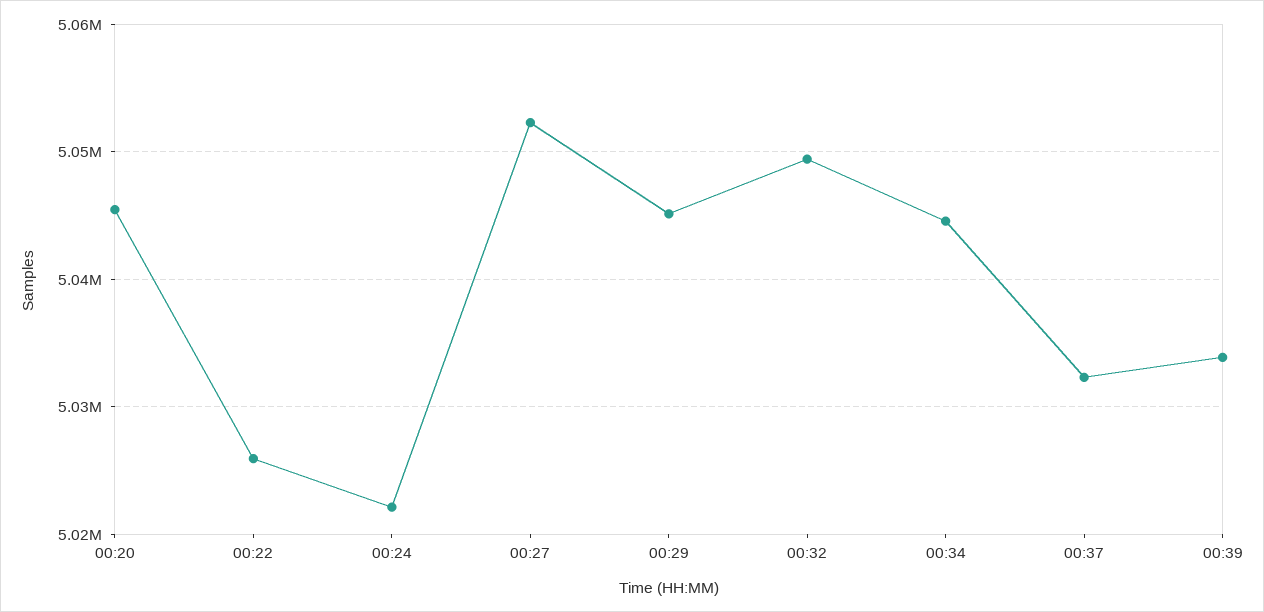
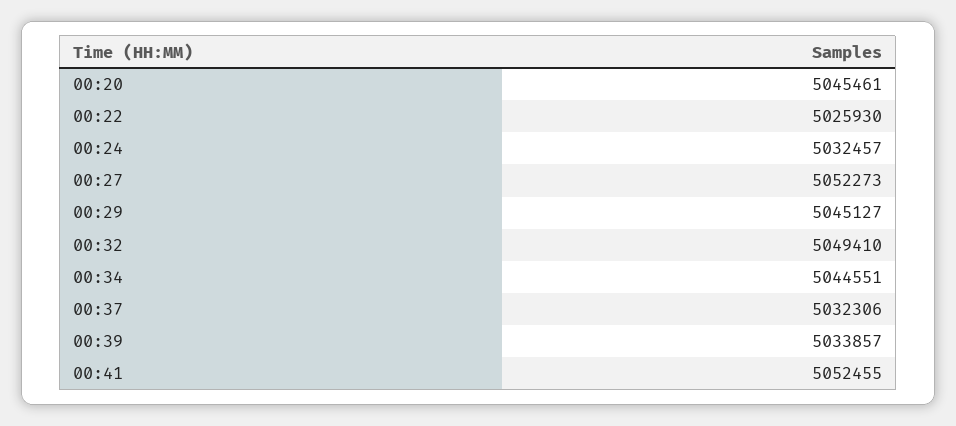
00:24: 5022000 -> 5032457
00:41: none -> 5052455

